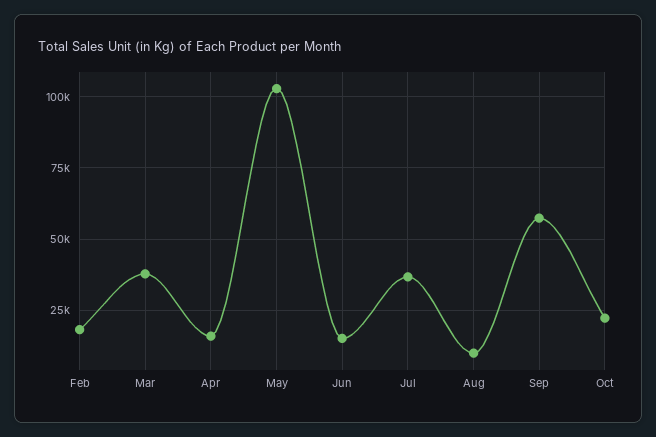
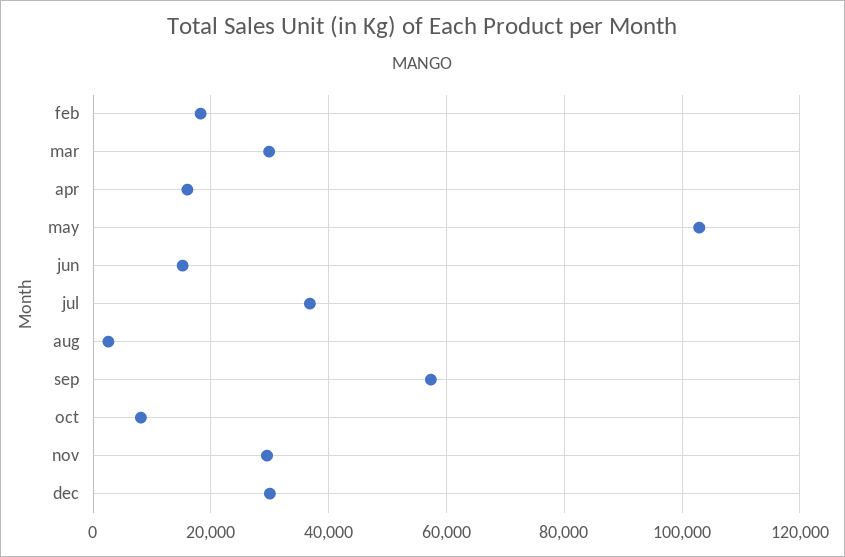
Mar: 37500 -> 30000
Aug: 10000 -> 2000
Oct: 22500 -> 8000
nov: none -> 30000
dec: none -> 30000

